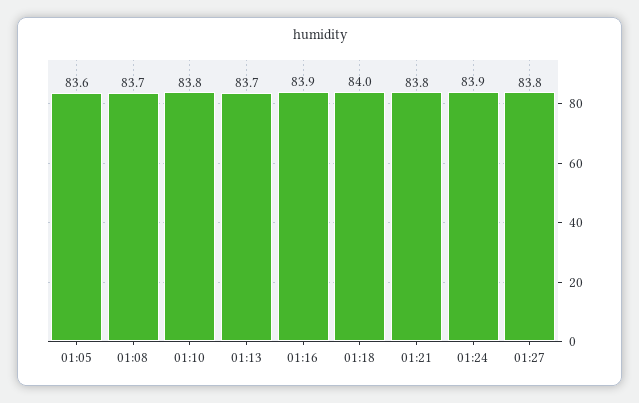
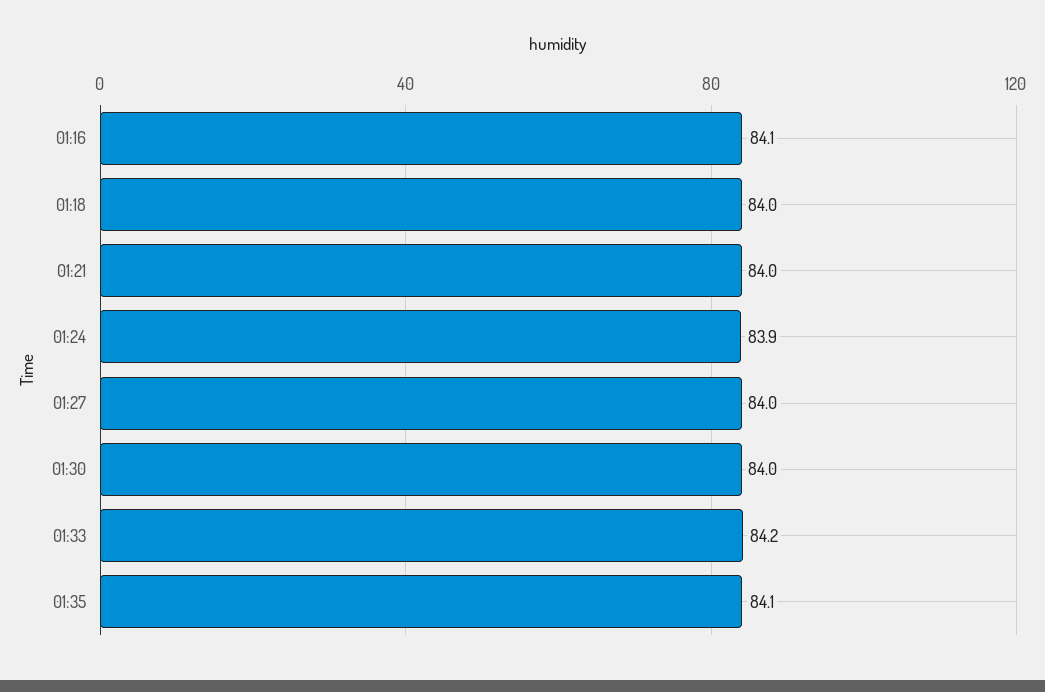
01:05: 83.6 -> none
01:08: 83.7 -> none
01:10: 83.8 -> none
01:13: 83.7 -> none
01:16: 83.9 -> 84.1
01:21: 83.8 -> 84
01:27: 83.8 -> 84
01:30: none -> 84
01:33: none -> 84.2
01:35: none -> 84.1

